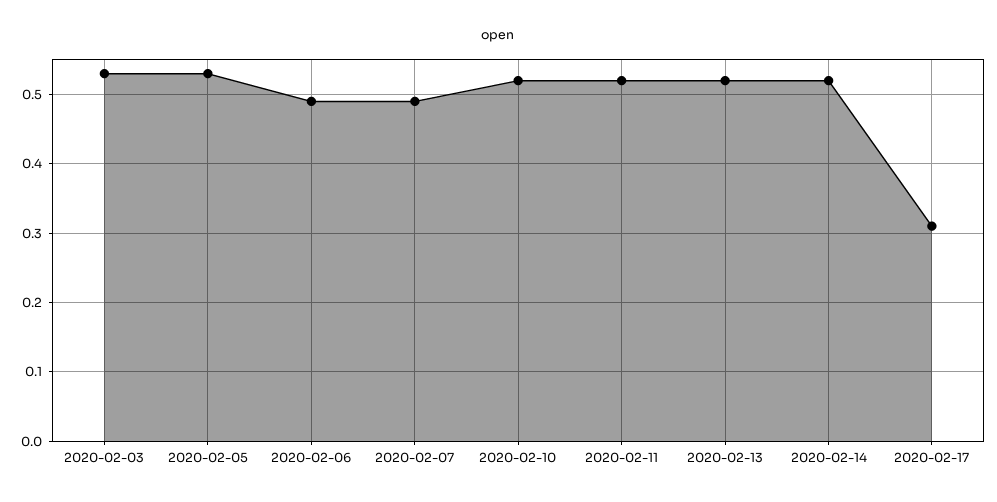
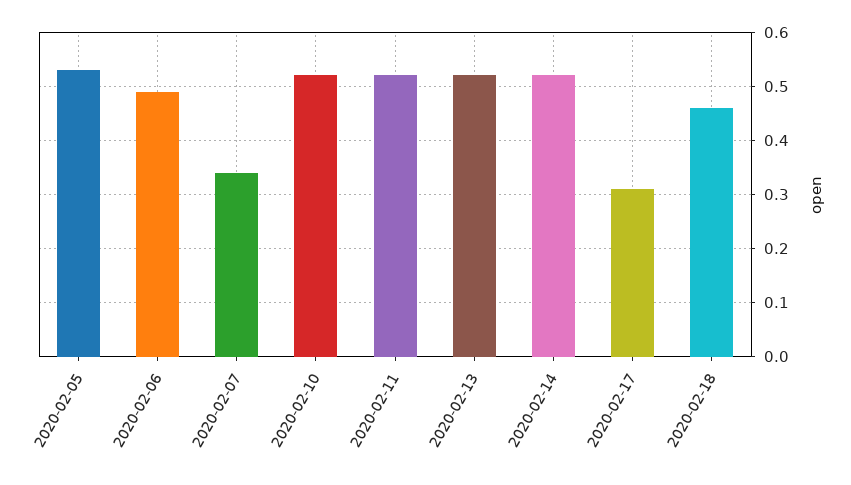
2020-02-03: 0.53 -> none
2020-02-07: 0.49 -> 0.35
2020-02-18: none -> 0.45

